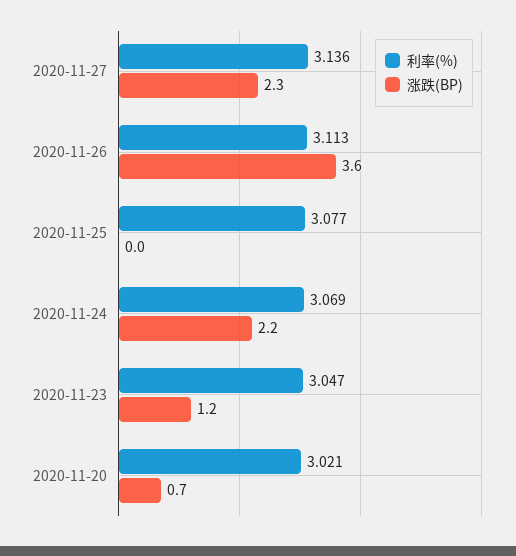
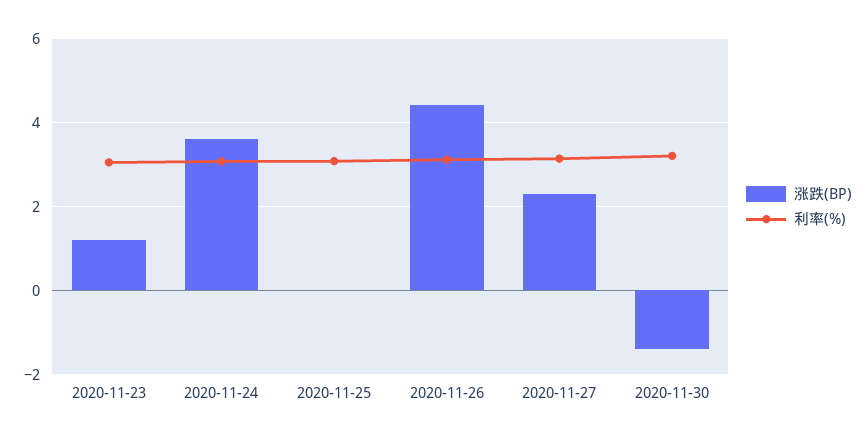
涨跌(BP), 2020-11-26: 3.6 -> 4.4
涨跌(BP), 2020-11-24: 2.2 -> 3.6
利率(%), 2020-11-20: 3.021 -> none
涨跌(BP), 2020-11-20: 0.7 -> none
涨跌(BP), 2020-11-30: none -> -1.4
利率(%), 2020-11-30: none -> 3.2

